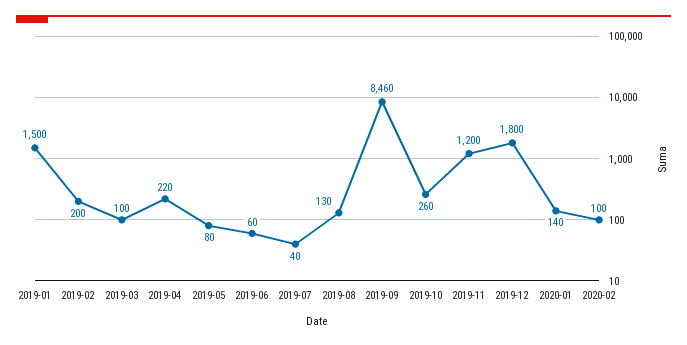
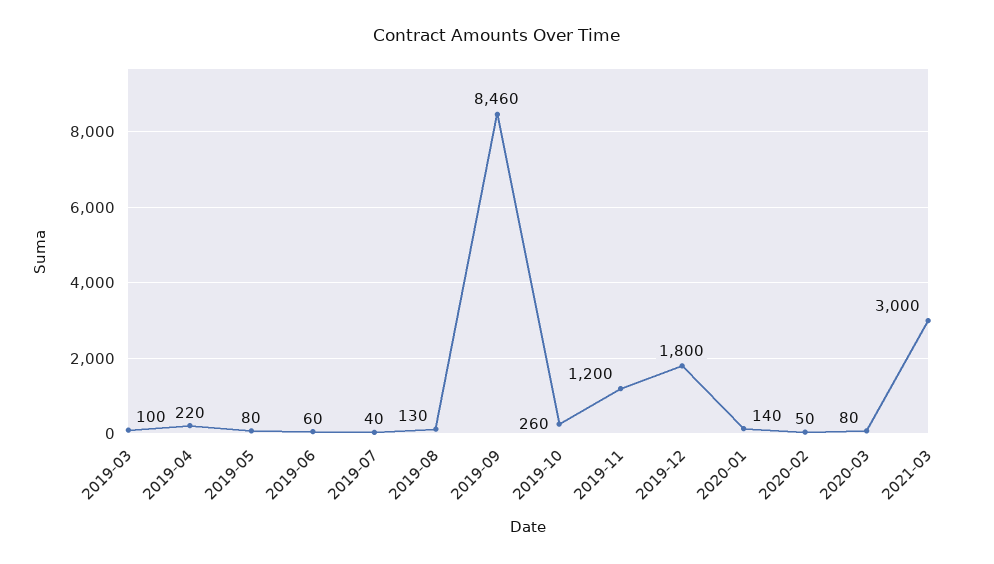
2019-01: 1500 -> none
2019-02: 200 -> none
2020-02: 100 -> 50
2020-03: none -> 80
2021-03: none -> 3000

